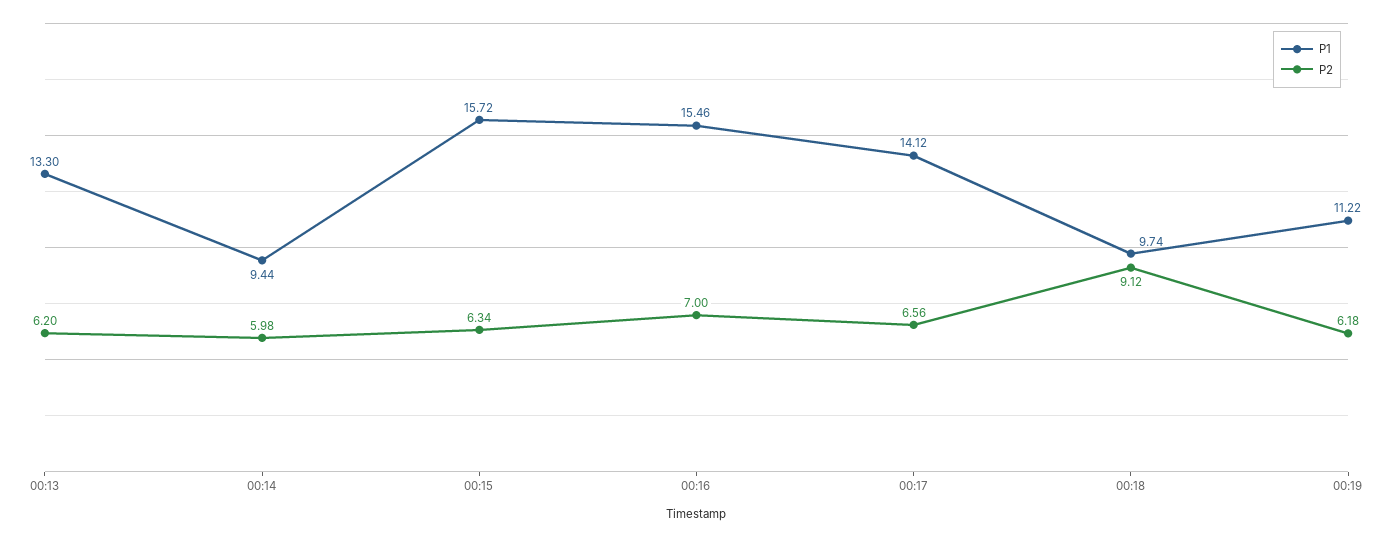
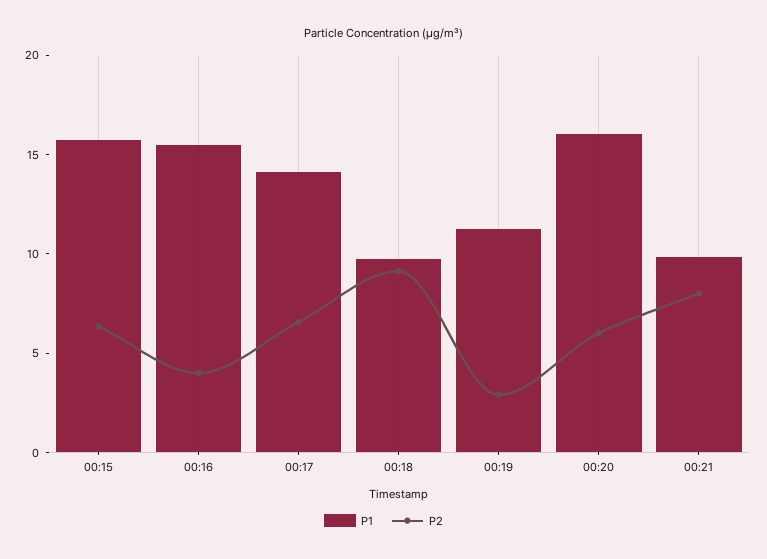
P1, 00:13: 13.3 -> none
P2, 00:13: 6.2 -> none
P1, 00:14: 9.44 -> none
P2, 00:14: 5.98 -> none
P2, 00:16: 7 -> 4
P2, 00:19: 6.18 -> 3
P1, 00:20: none -> 16
P2, 00:20: none -> 6
P1, 00:21: none -> 10
P2, 00:21: none -> 8

